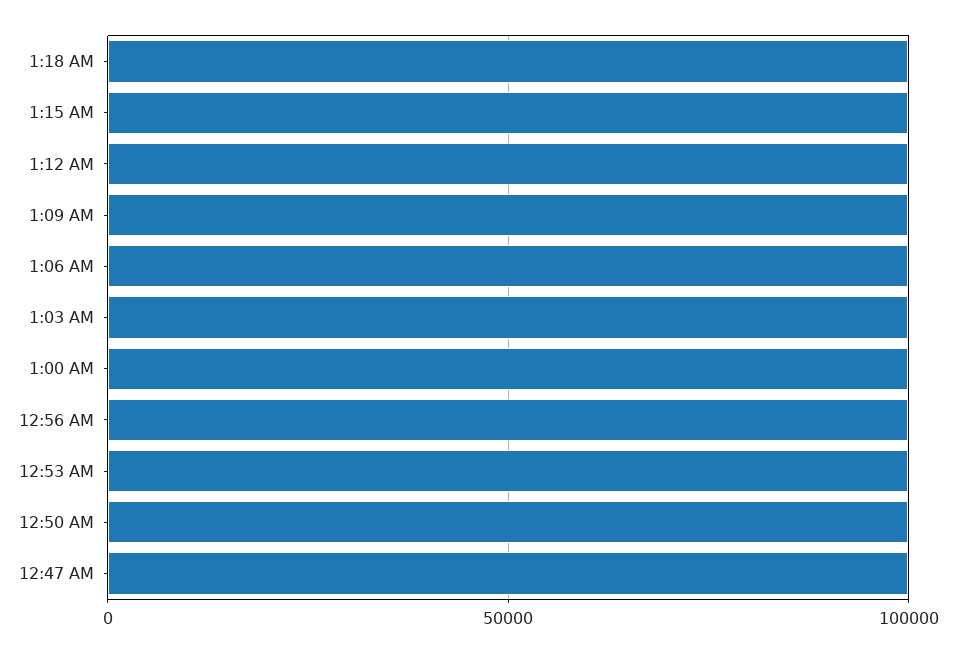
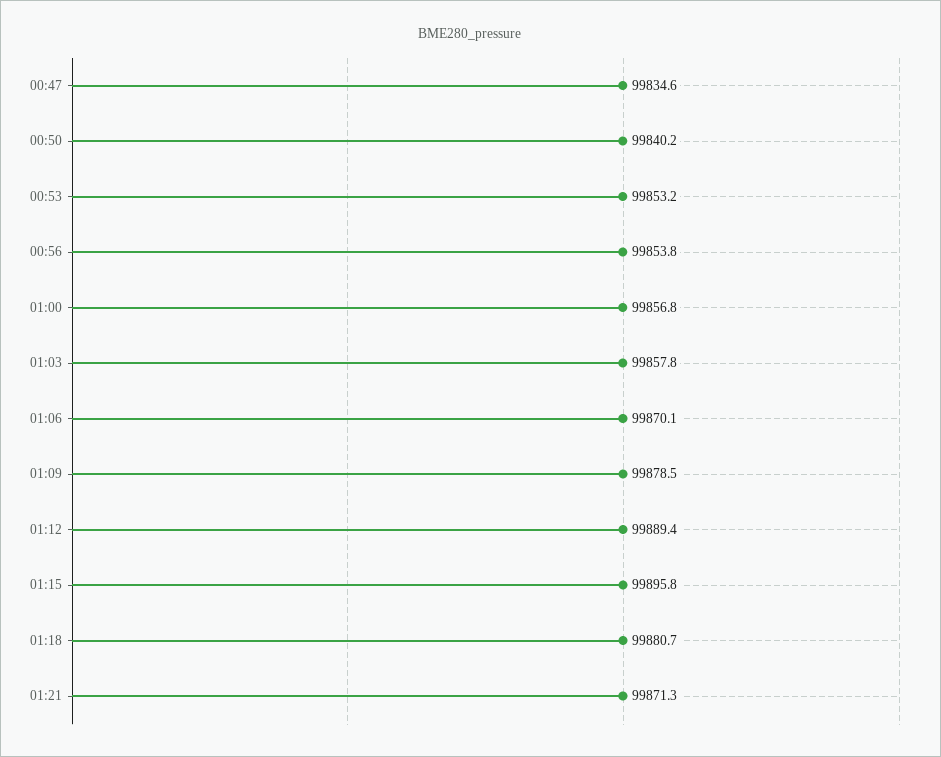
01:21: none -> 99871.3

